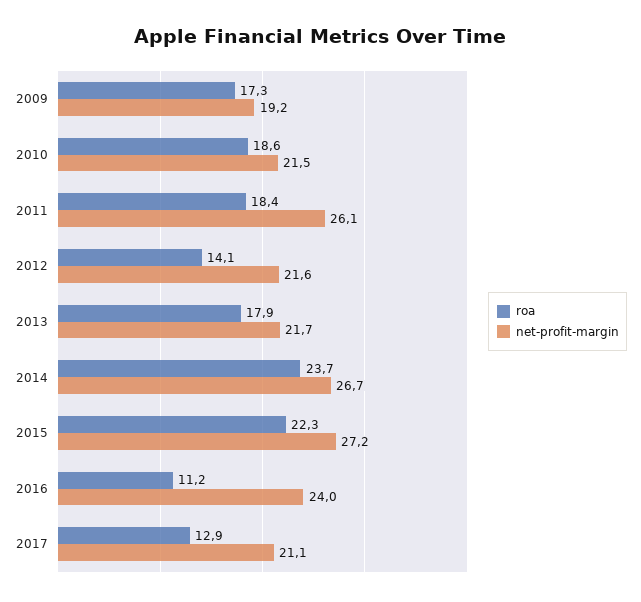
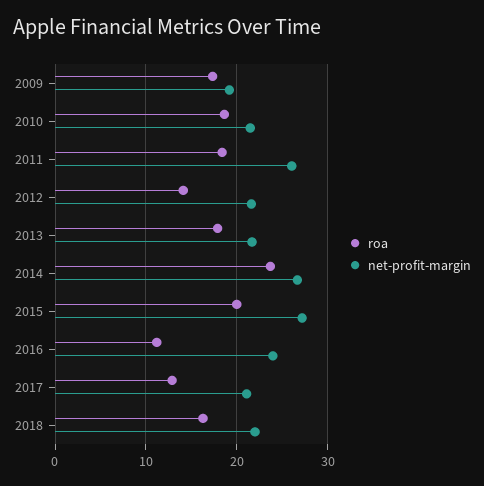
roa, 2015: 22.3 -> 20
roa, 2018: none -> 16
net-profit-margin, 2018: none -> 22

